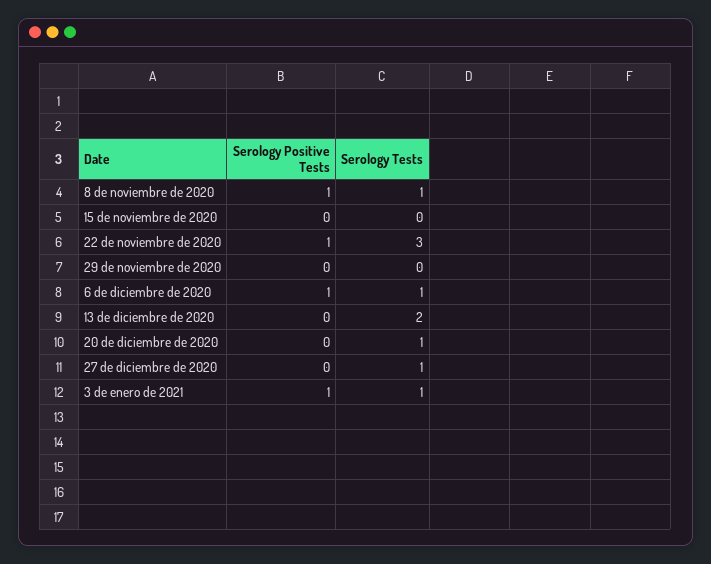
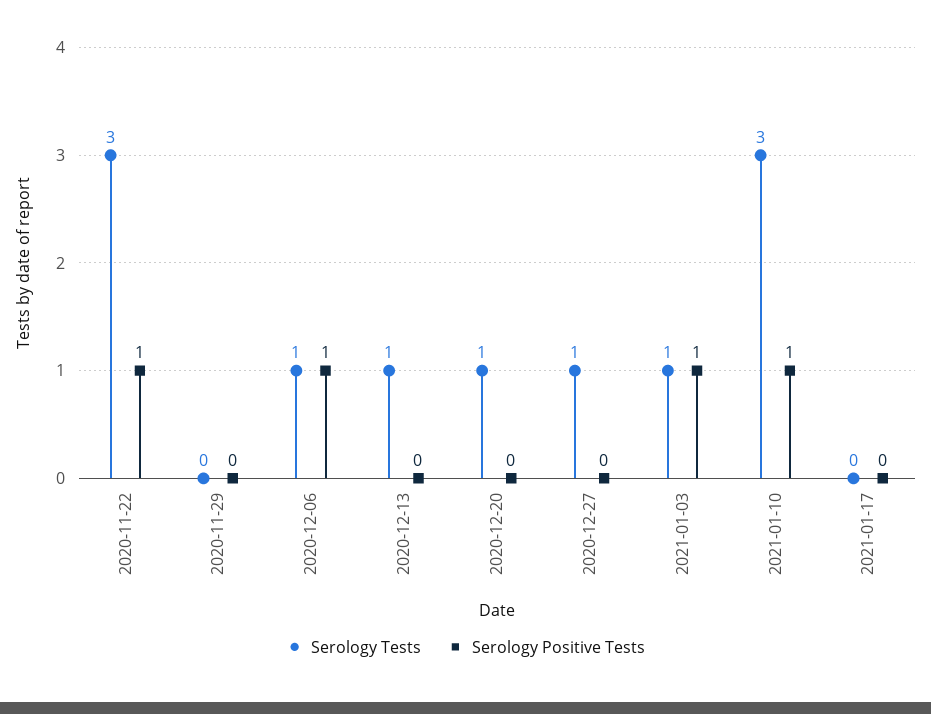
Serology Positive Tests, 8 de noviembre de 2020: 1 -> none
Serology Tests, 8 de noviembre de 2020: 1 -> none
Serology Positive Tests, 15 de noviembre de 2020: 0 -> none
Serology Tests, 15 de noviembre de 2020: 0 -> none
Serology Tests, 13 de diciembre de 2020: 2 -> 1
Serology Tests, 2021-01-10: none -> 3
Serology Positive Tests, 2021-01-10: none -> 1
Serology Tests, 2021-01-17: none -> 0
Serology Positive Tests, 2021-01-17: none -> 0

